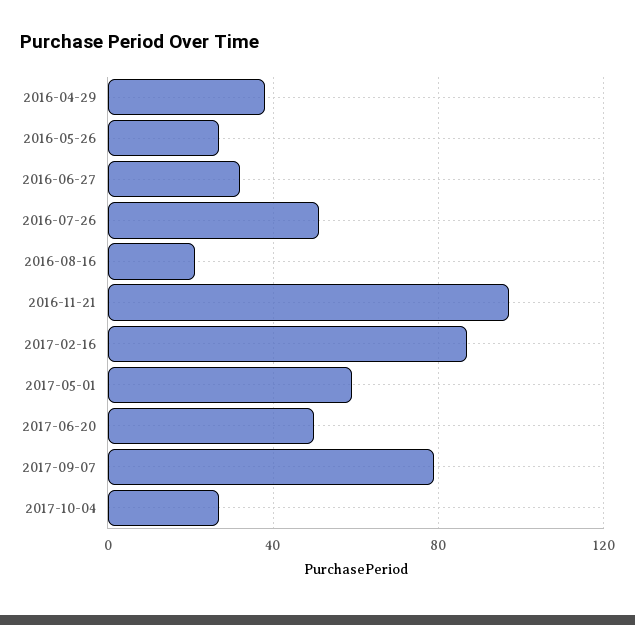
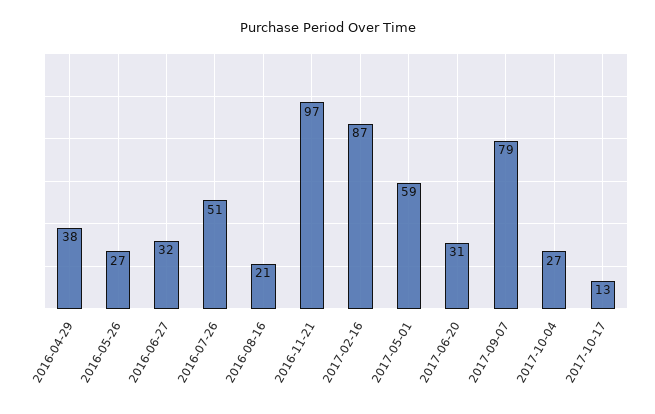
2017-06-20: 50 -> 31
2017-10-17: none -> 13

